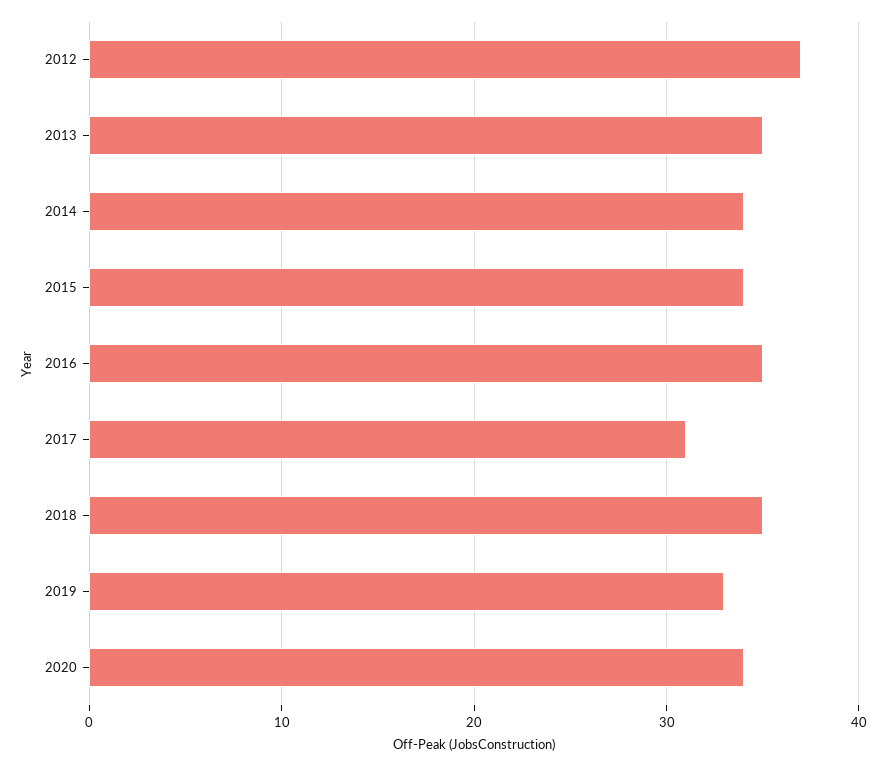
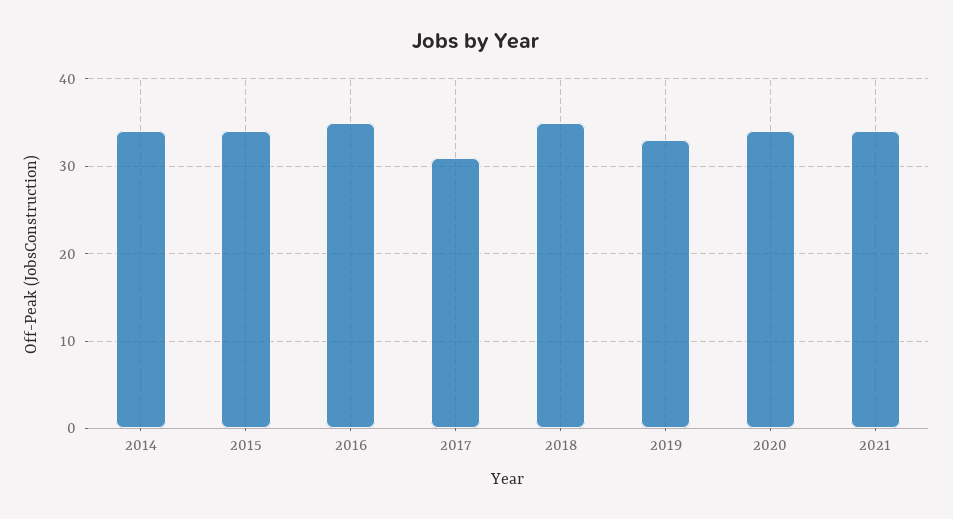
2012: 37 -> none
2013: 35 -> none
2021: none -> 34

